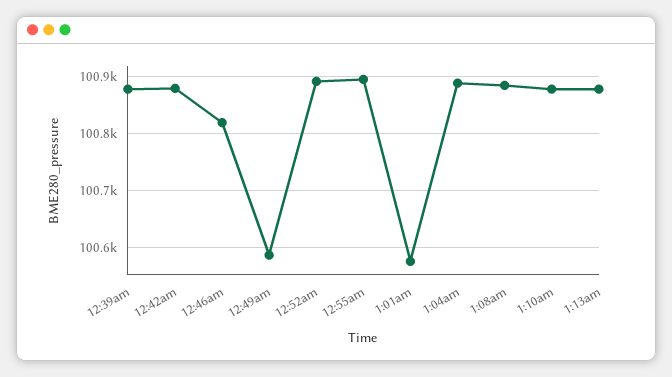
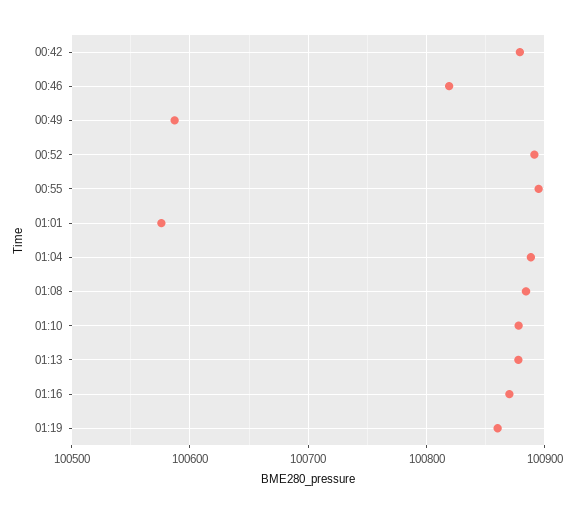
12:39am: 100880 -> none
01:16: none -> 100870
01:19: none -> 100860

